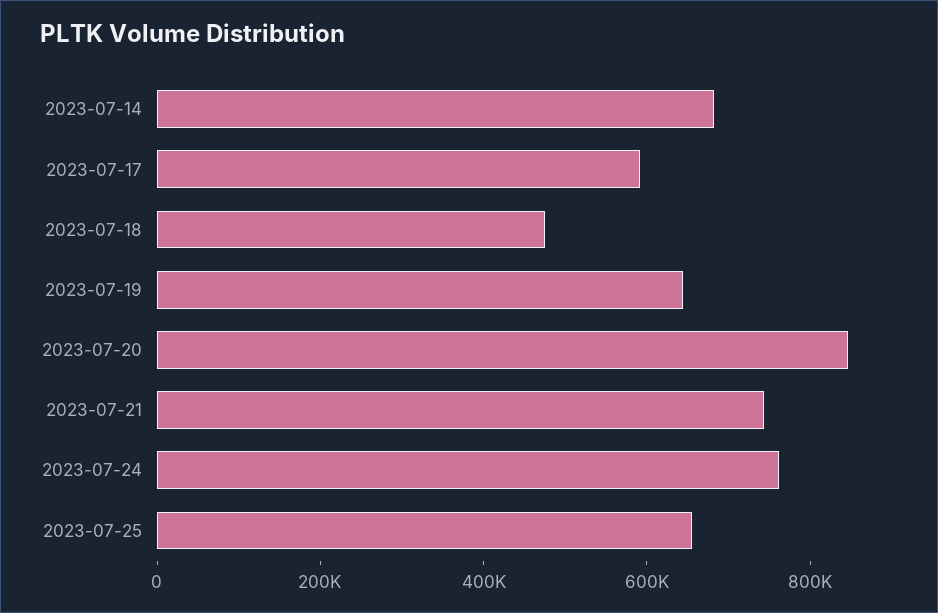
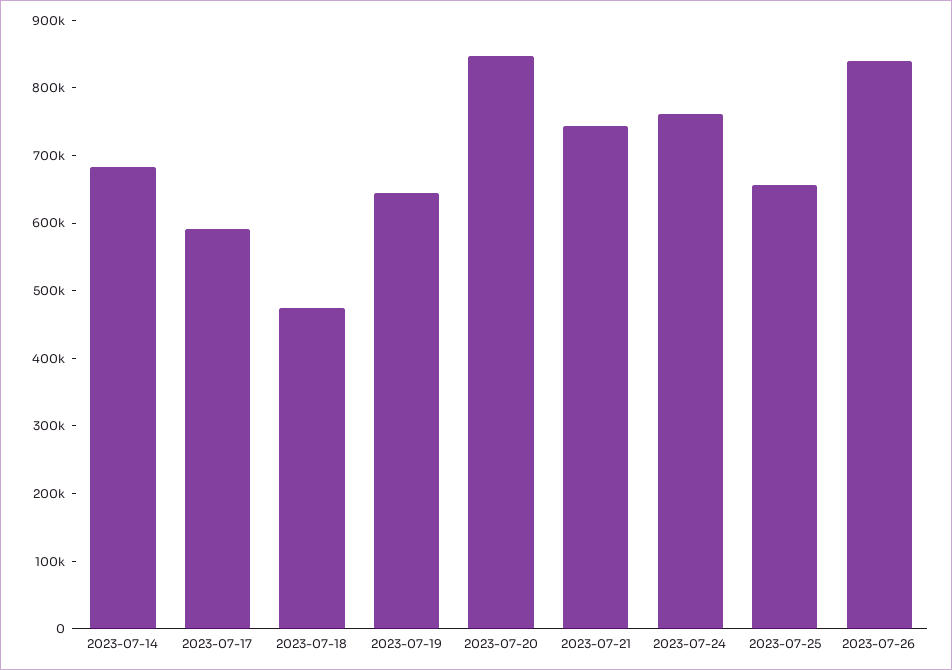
2023-07-26: none -> 840000

